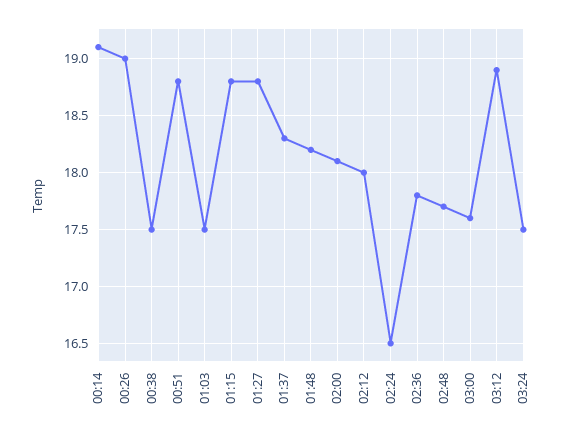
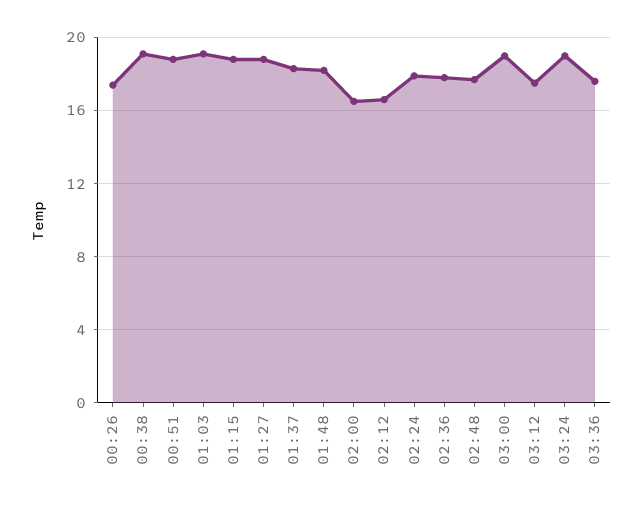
00:14: 19.1 -> none
00:26: 19 -> 17.5
00:38: 17.5 -> 19
01:03: 17.5 -> 19
02:00: 18.1 -> 16.5
02:12: 18 -> 16.5
02:24: 16.5 -> 18
03:00: 17.6 -> 19
03:12: 18.9 -> 17.5
03:24: 17.5 -> 19
03:36: none -> 17.5

